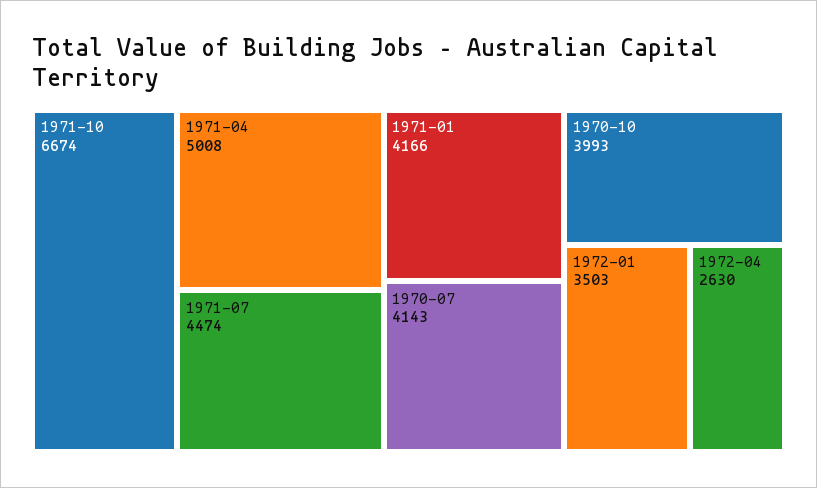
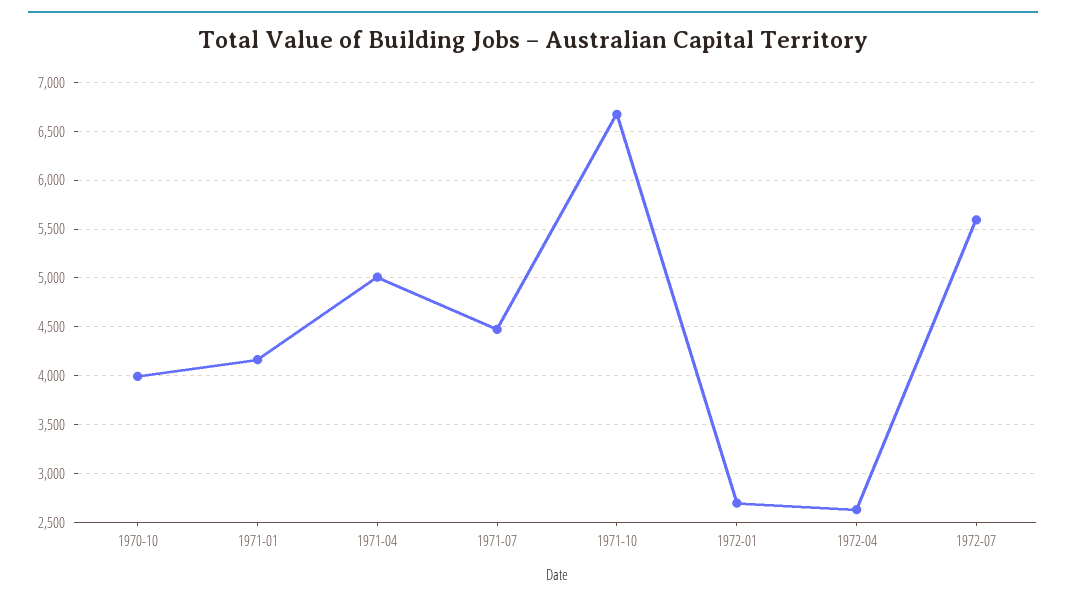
1970-07: 4143 -> none
1972-01: 3503 -> 2700
1972-07: none -> 5600

